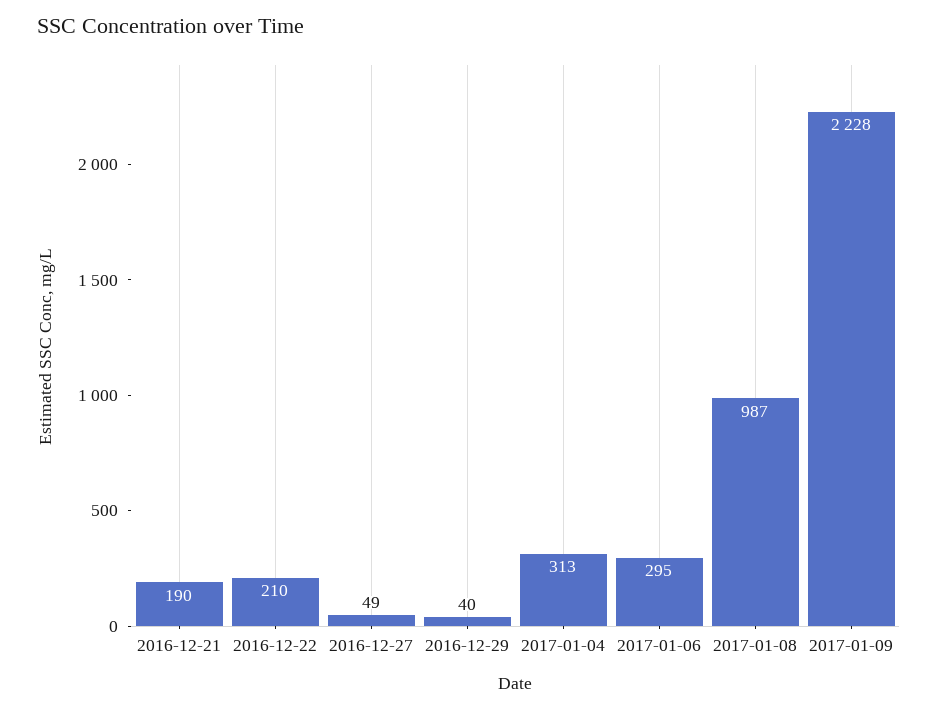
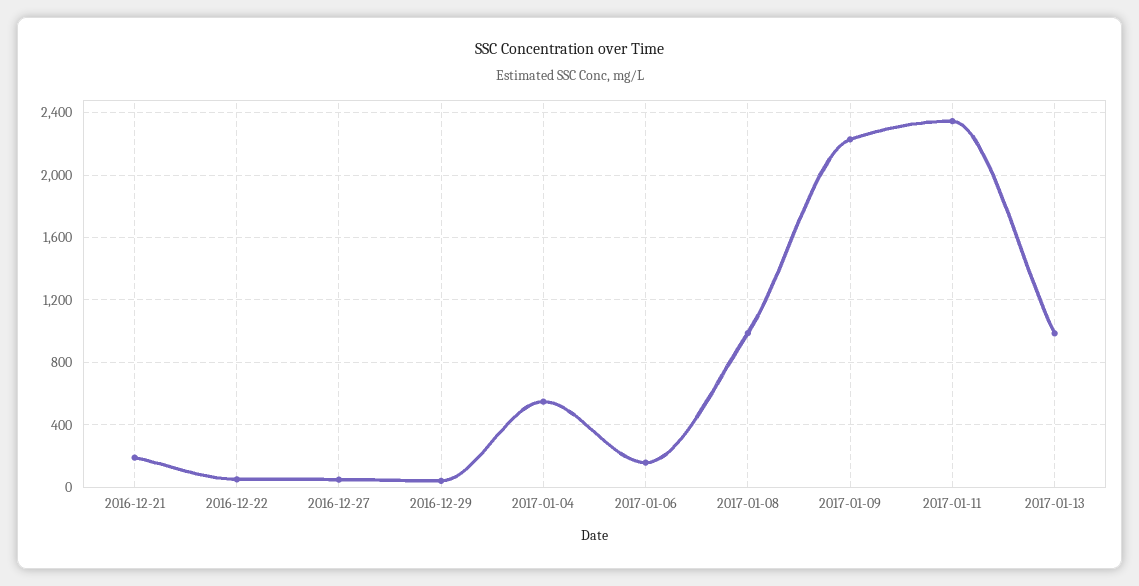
2016-12-22: 210 -> 50
2017-01-04: 313 -> 550
2017-01-06: 295 -> 150
2017-01-11: none -> 2350
2017-01-13: none -> 1000

